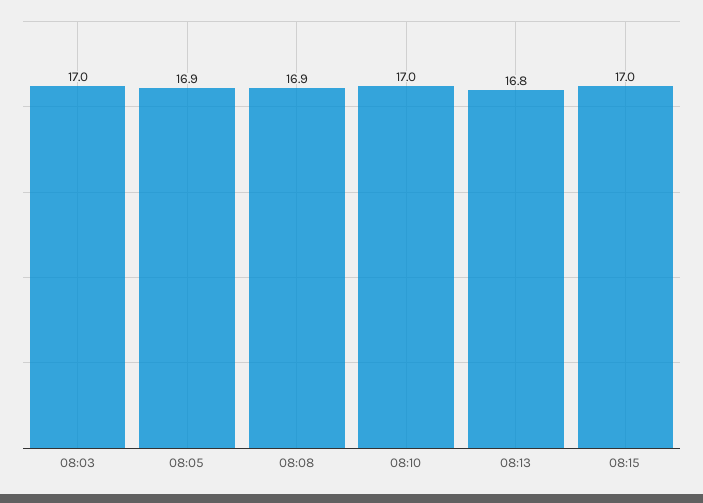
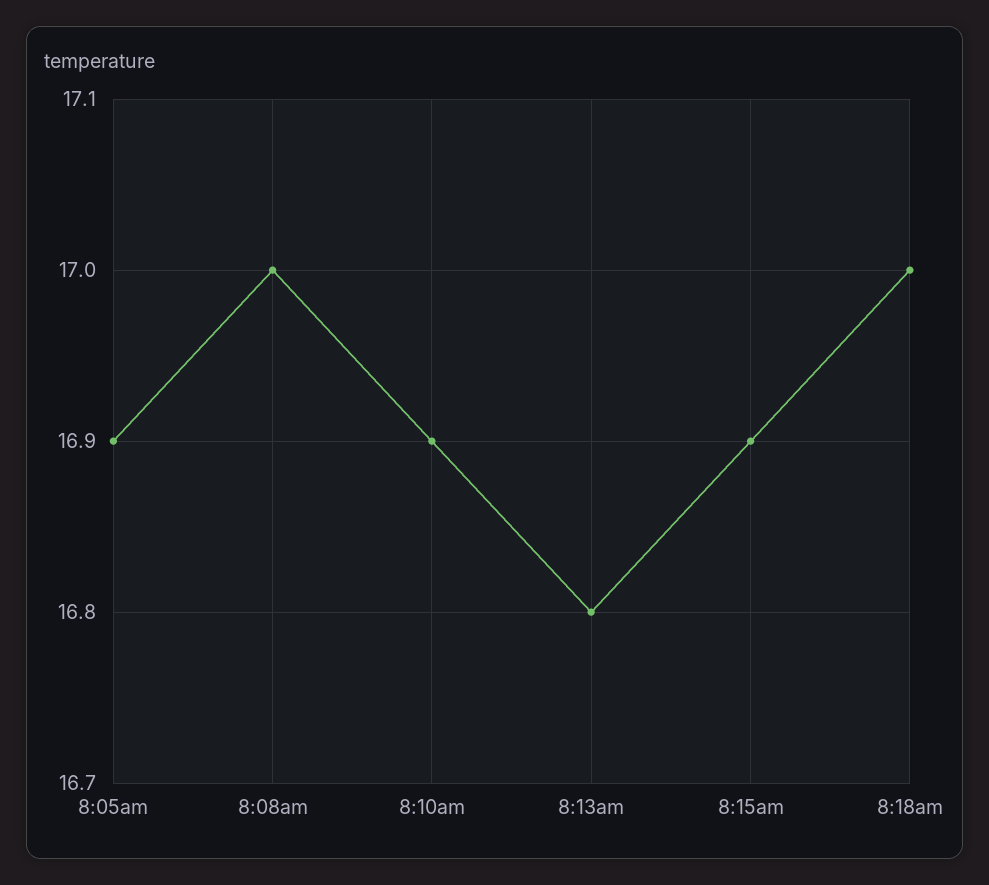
08:03: 17 -> none
08:08: 16.9 -> 17
08:10: 17 -> 16.9
08:15: 17 -> 16.9
8:18am: none -> 17

